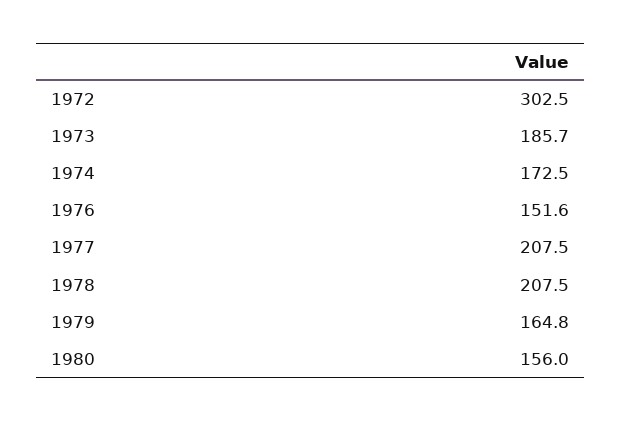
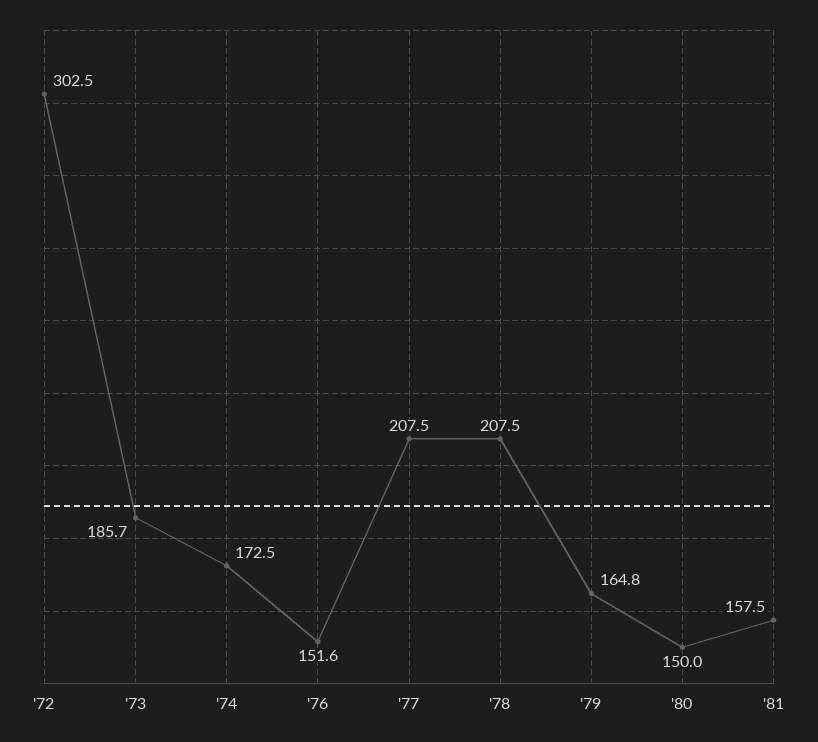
1980: 156 -> 150
'81: none -> 157.5

